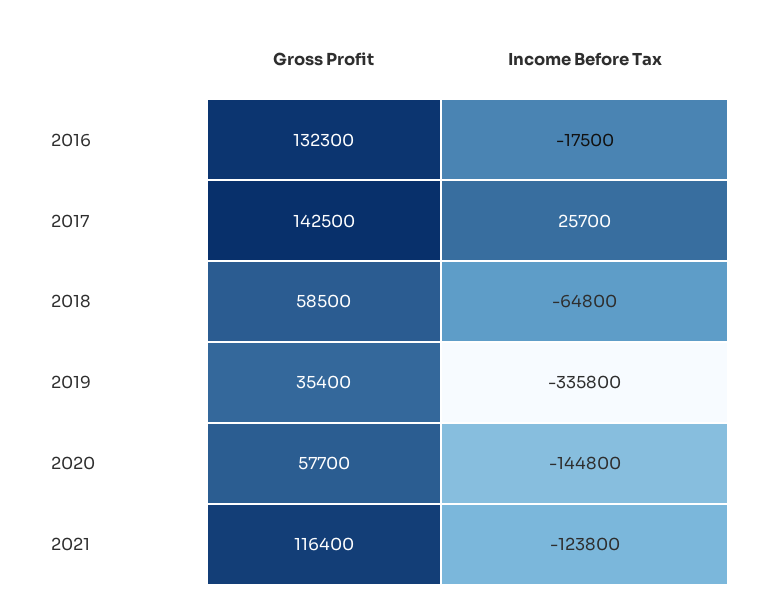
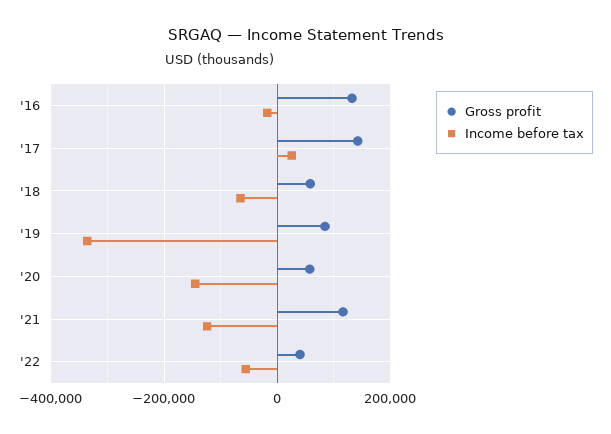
Gross Profit, 2019: 35400 -> 80000
Gross Profit, '22: none -> 40000
Income Before Tax, '22: none -> -60000

